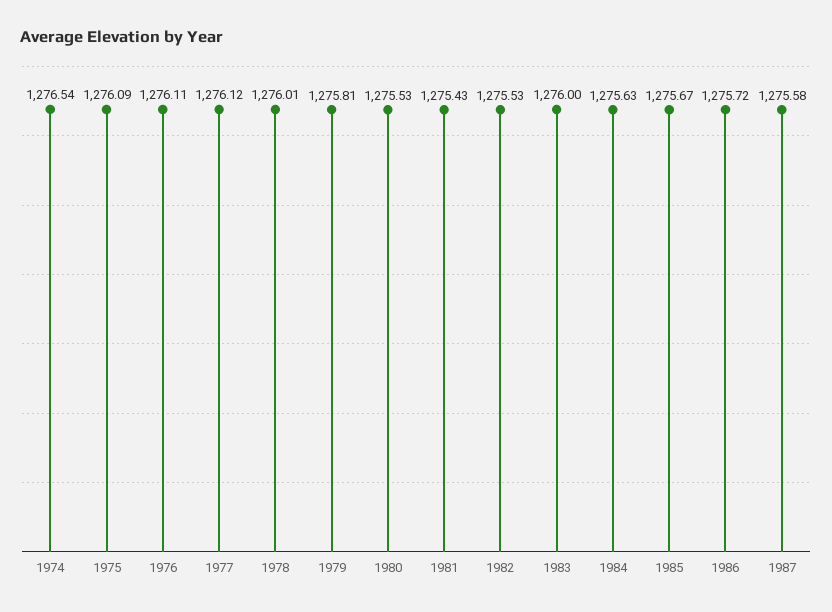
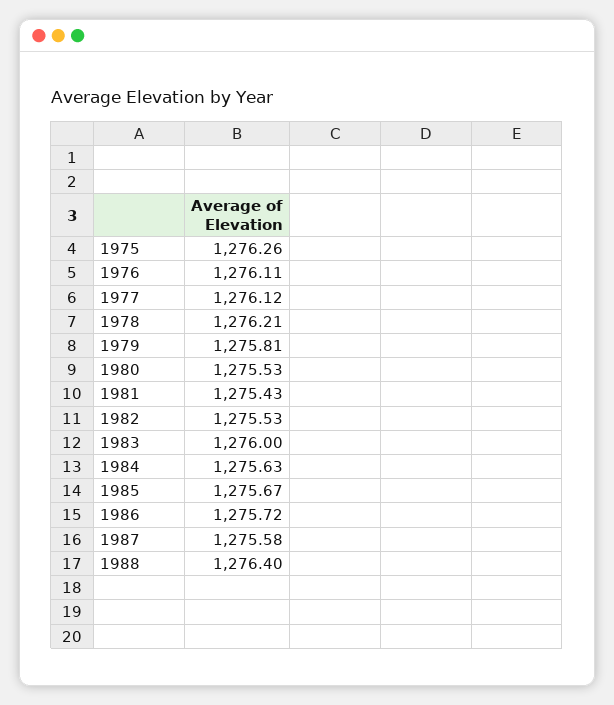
1974: 1276.54 -> none
1975: 1276.09 -> 1276.26
1978: 1276.01 -> 1276.21
1988: none -> 1276.4

